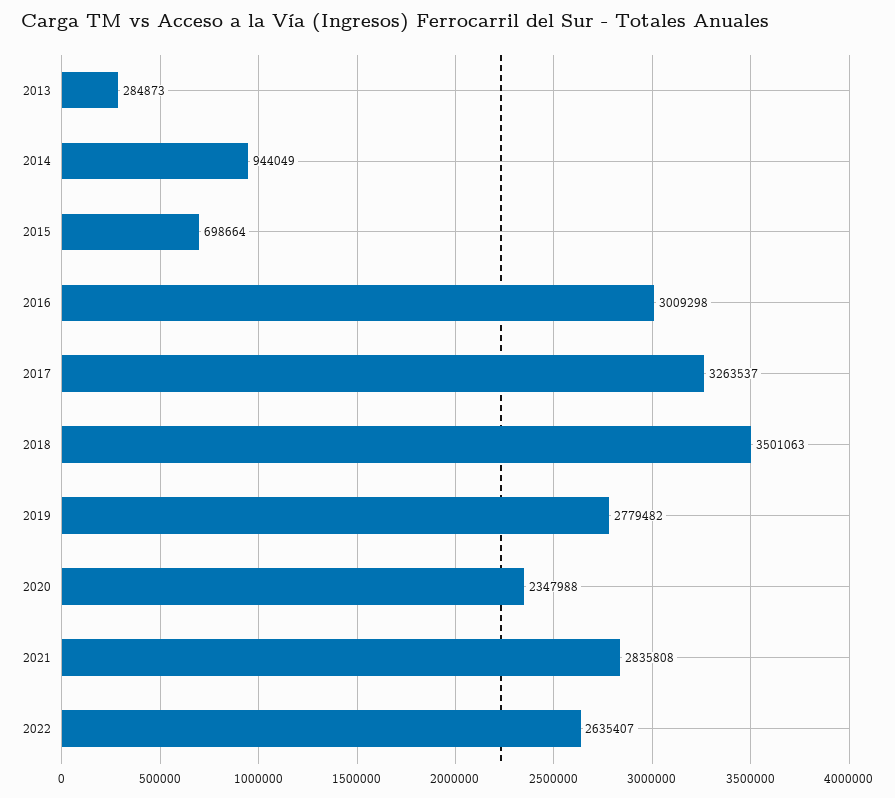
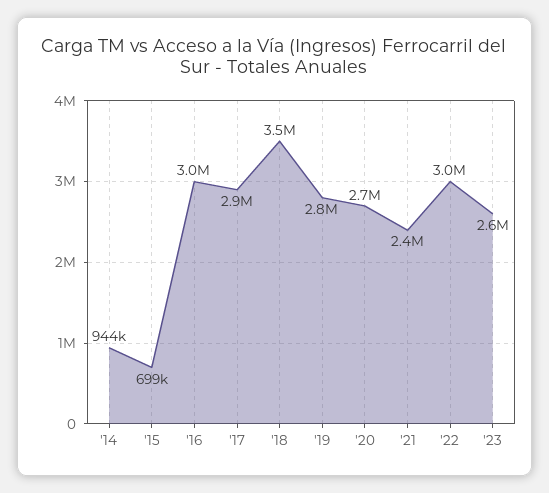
2013: 284873 -> none
2017: 3263537 -> 2900000
2020: 2347988 -> 2700000
2021: 2835808 -> 2400000
2022: 2635407 -> 3000000
'23: none -> 2600000

